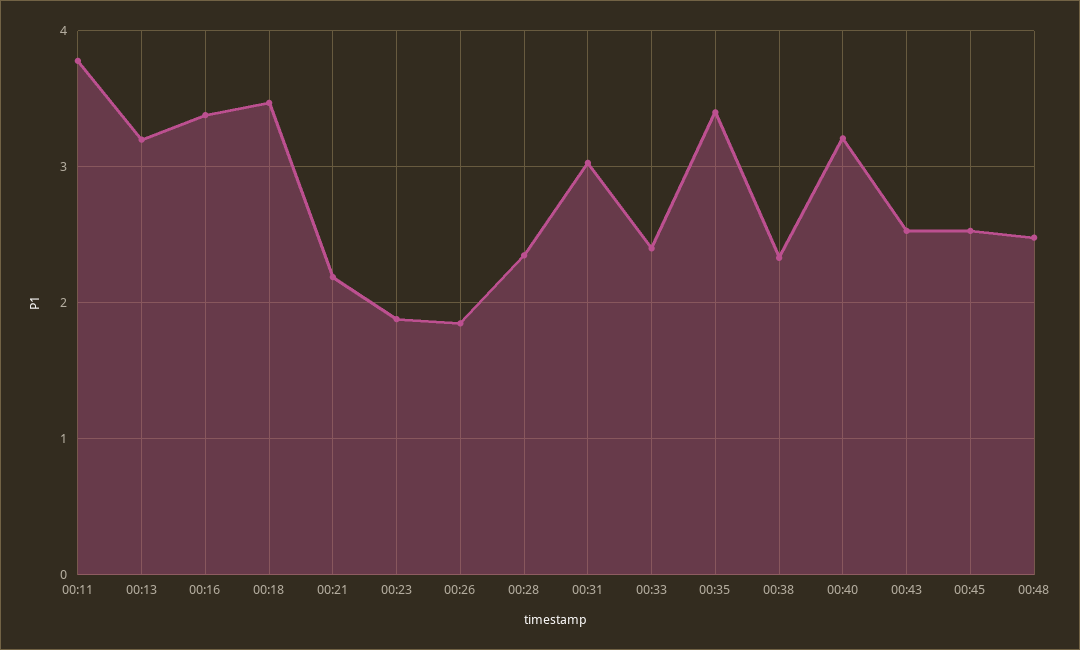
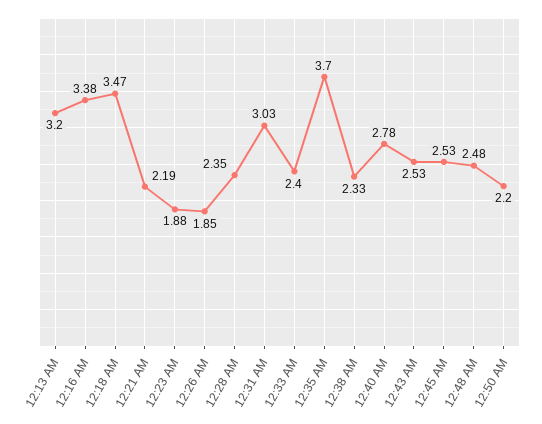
00:11: 3.8 -> none
00:35: 3.4 -> 3.7
00:40: 3.2 -> 2.78
12:50 AM: none -> 2.2

